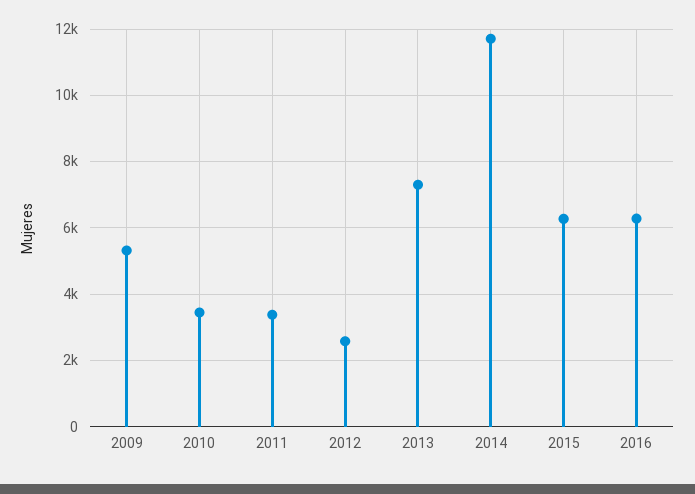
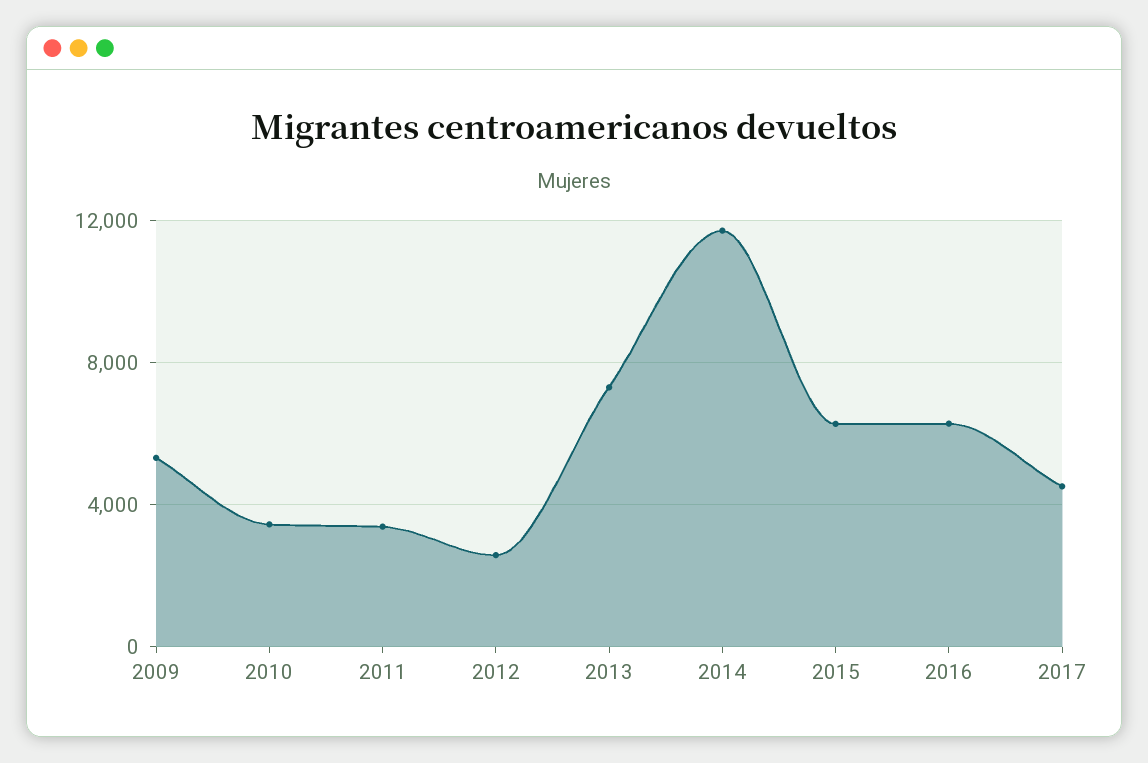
2017: none -> 4500

